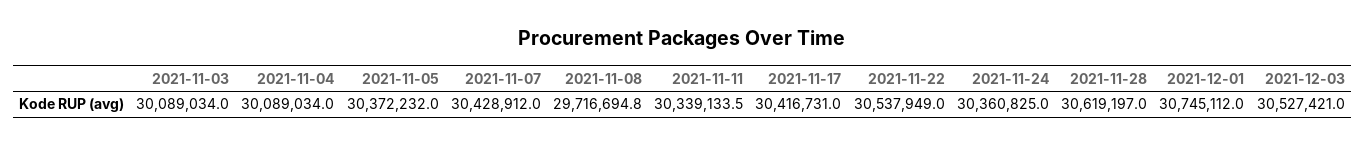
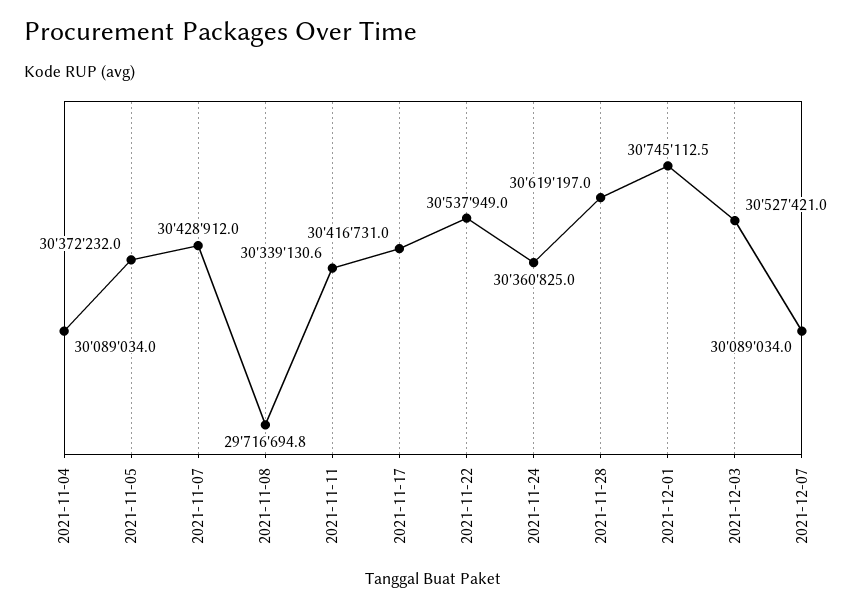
2021-11-03: 30089034 -> none
2021-11-11: 30339133.5 -> 30339130.6
2021-12-01: 30745112 -> 30745112.5
2021-12-07: none -> 30089034

